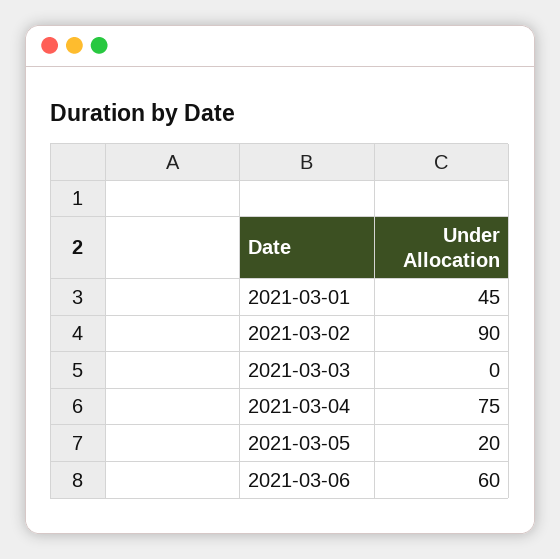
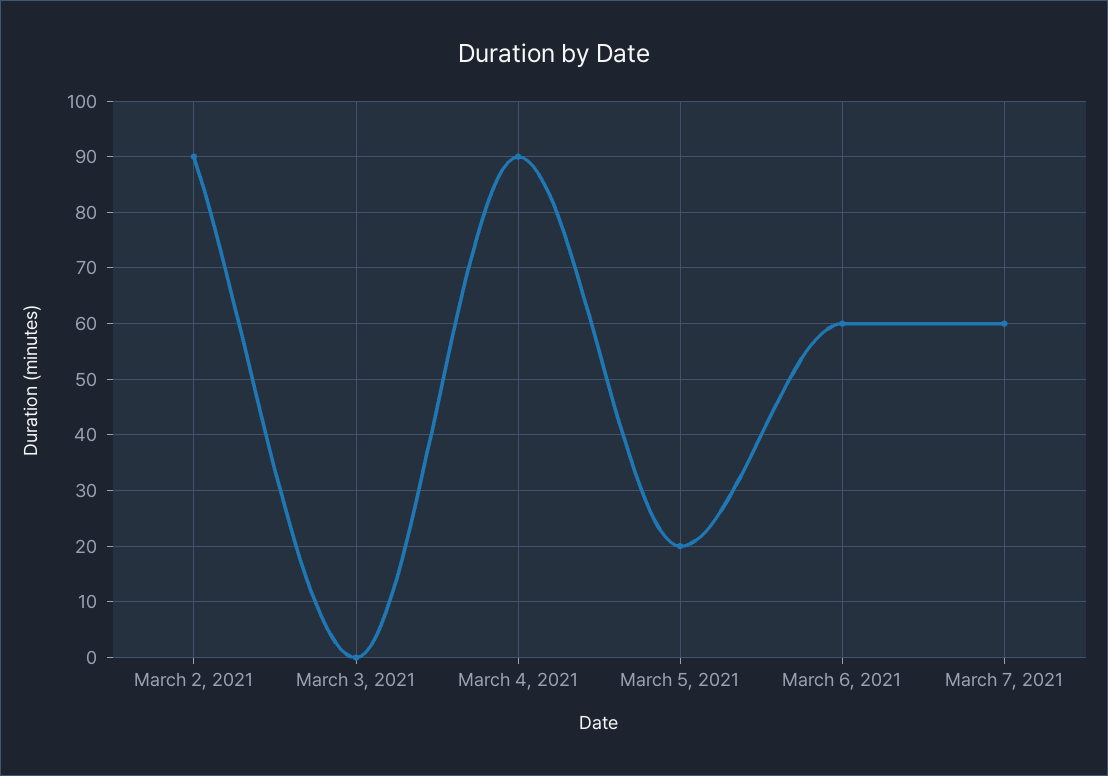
2021-03-01: 45 -> none
2021-03-04: 75 -> 90
March 7, 2021: none -> 60

